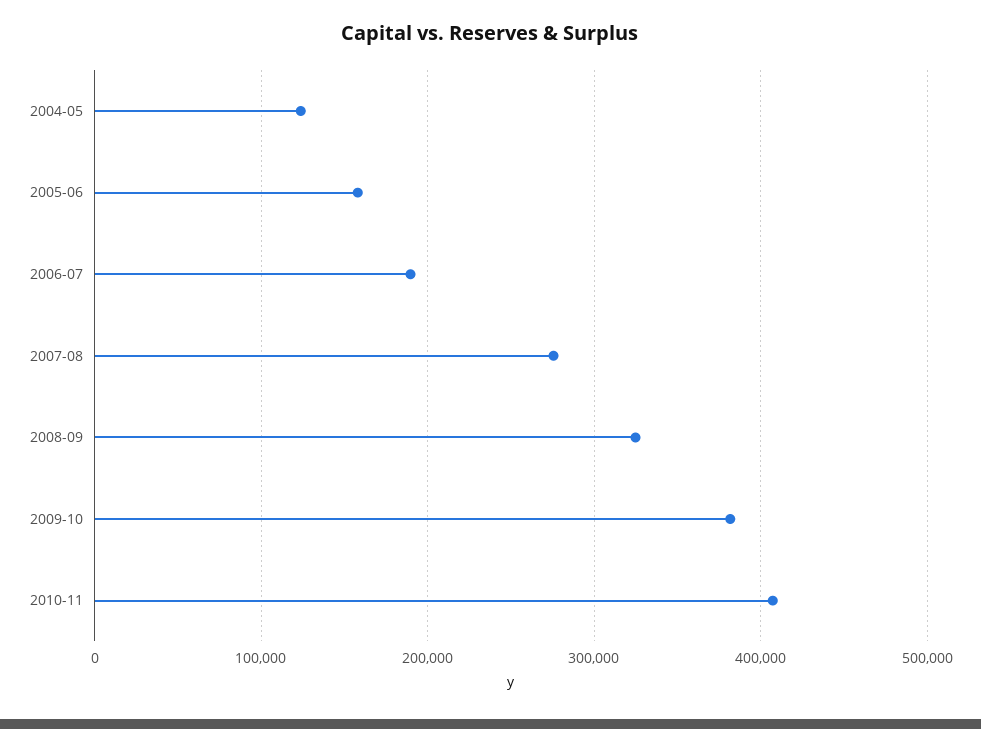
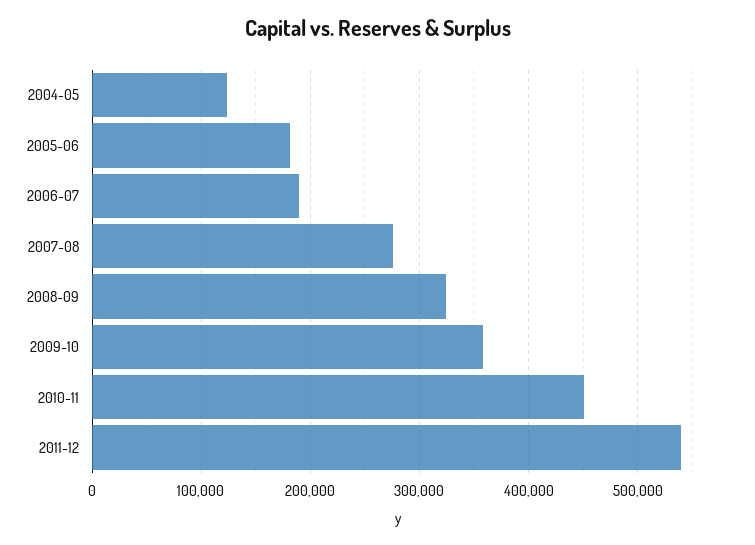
2005-06: 160000 -> 180000
2009-10: 380000 -> 360000
2010-11: 410000 -> 450000
2011-12: none -> 540000

